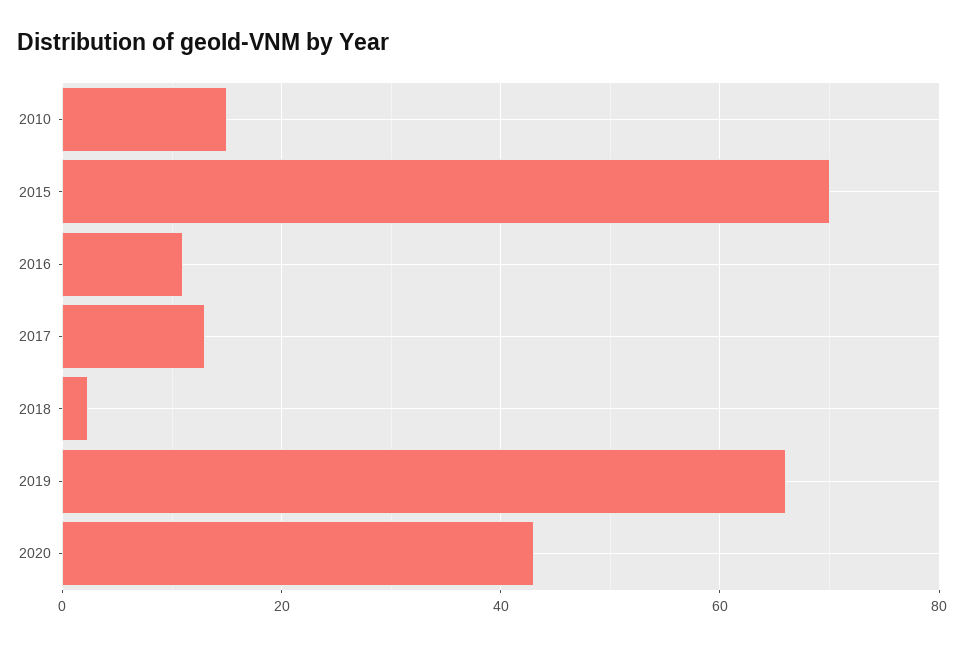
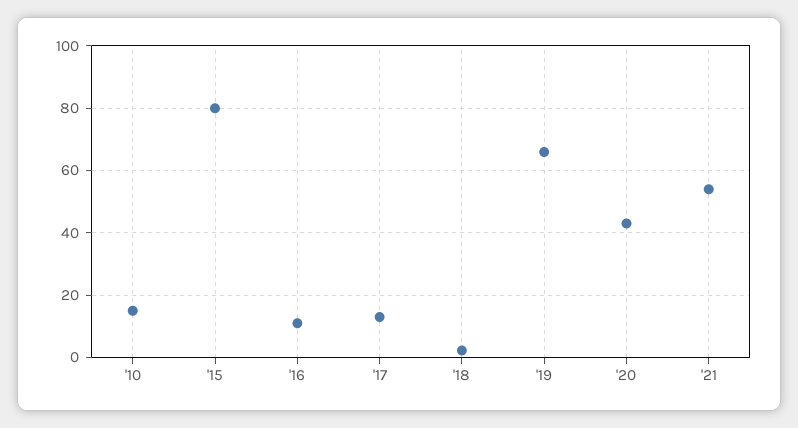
2015: 70 -> 80
'21: none -> 54

